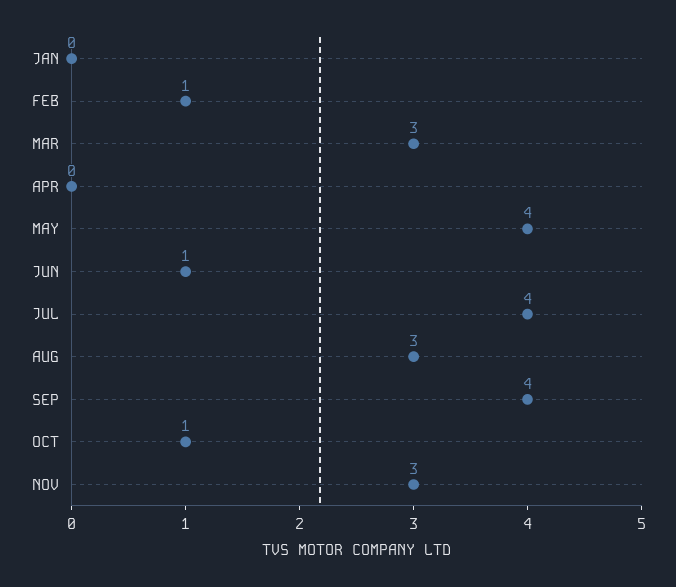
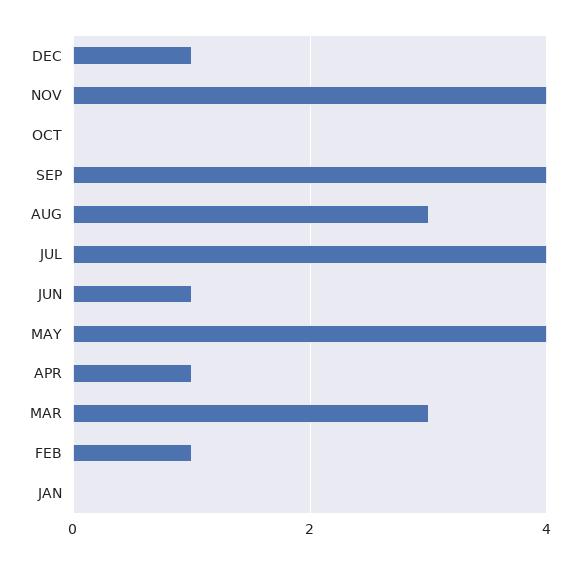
APR: 0 -> 1
OCT: 1 -> 0
NOV: 3 -> 4
DEC: none -> 1

